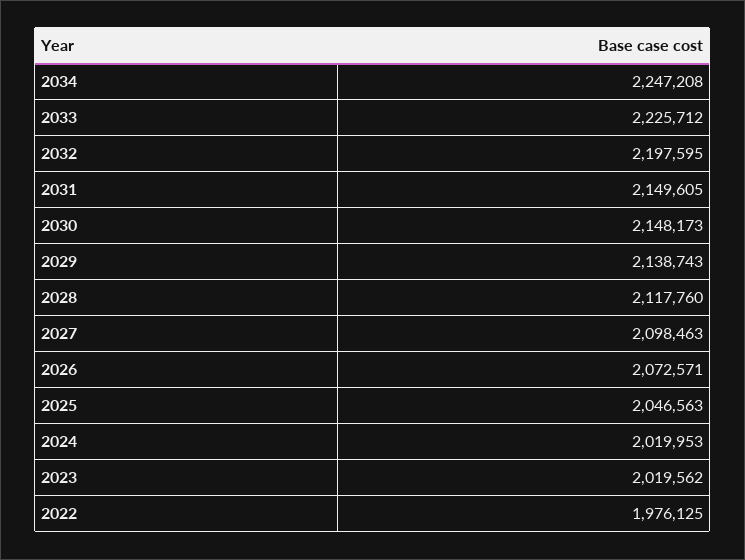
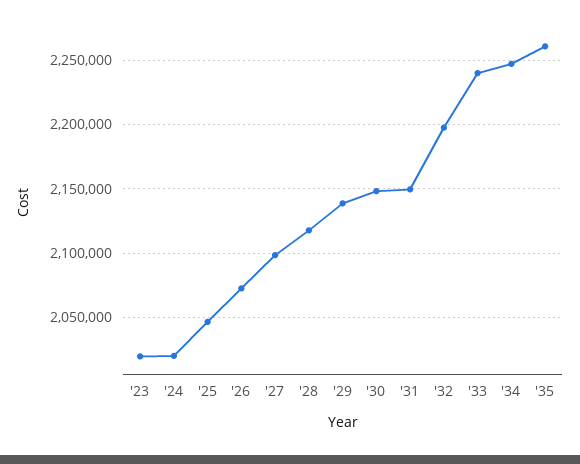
2033: 2225712 -> 2240000
2022: 1976125 -> none
'35: none -> 2260000

